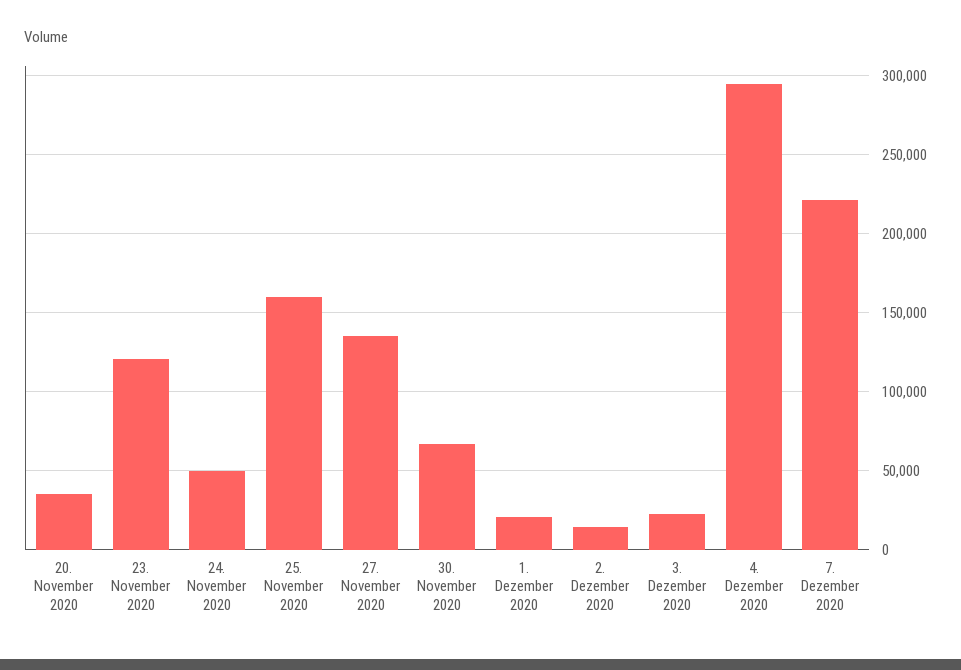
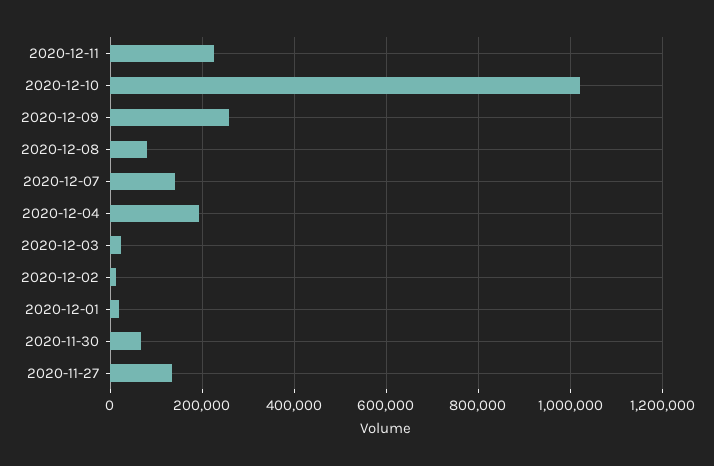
20. November 2020: 35000 -> none
23. November 2020: 120000 -> none
24. November 2020: 50000 -> none
25. November 2020: 160000 -> none
4. Dezember 2020: 295000 -> 200000
7. Dezember 2020: 220000 -> 140000
2020-12-11: none -> 220000
2020-12-10: none -> 1020000
2020-12-09: none -> 260000
2020-12-08: none -> 80000

